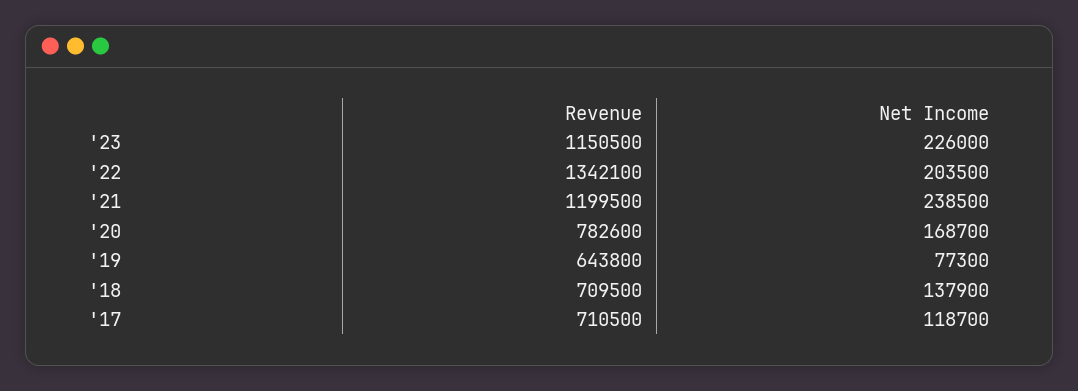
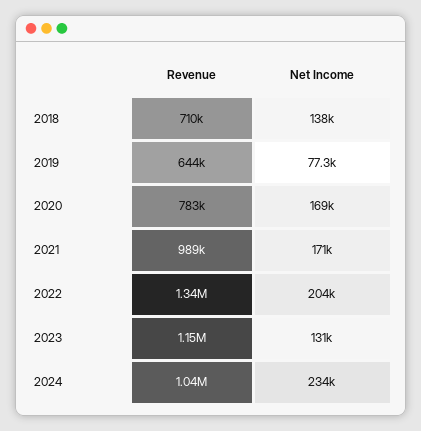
Net Income, '23: 226000 -> 131000
Revenue, '21: 1199500 -> 989000
Net Income, '21: 238500 -> 171000
Revenue, '17: 710500 -> none
Net Income, '17: 118700 -> none
Revenue, 2024: none -> 1040000
Net Income, 2024: none -> 234000

